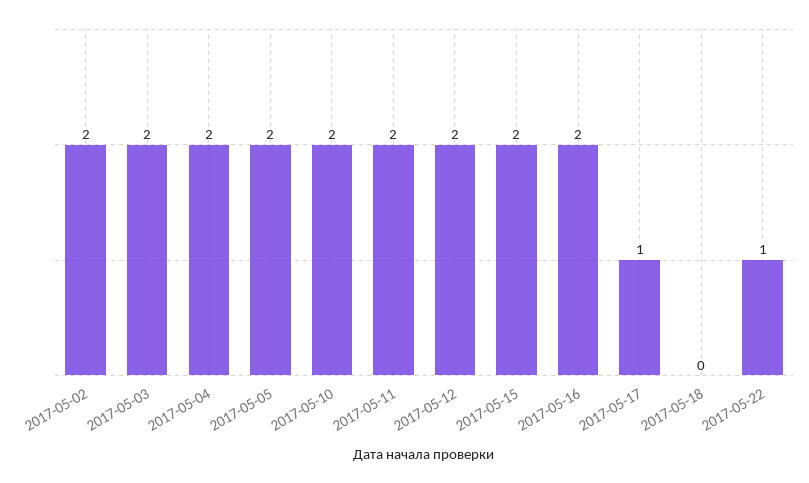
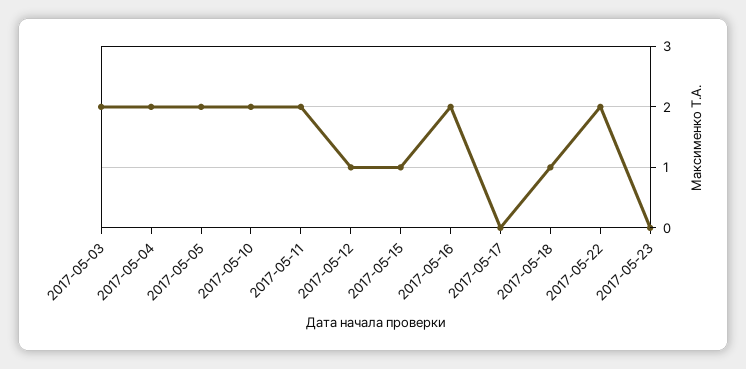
2017-05-02: 2 -> none
2017-05-12: 2 -> 1
2017-05-15: 2 -> 1
2017-05-17: 1 -> 0
2017-05-18: 0 -> 1
2017-05-22: 1 -> 2
2017-05-23: none -> 0

